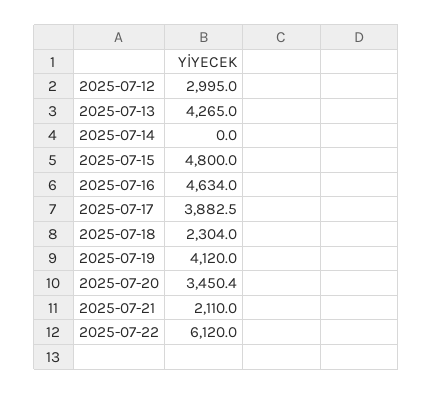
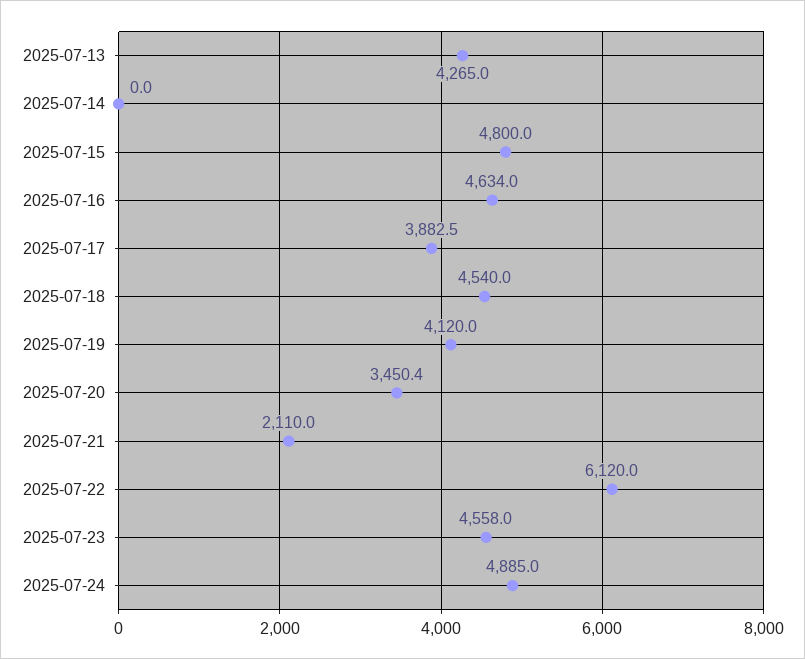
2025-07-12: 2995 -> none
2025-07-18: 2304 -> 4540
2025-07-23: none -> 4558
2025-07-24: none -> 4885

